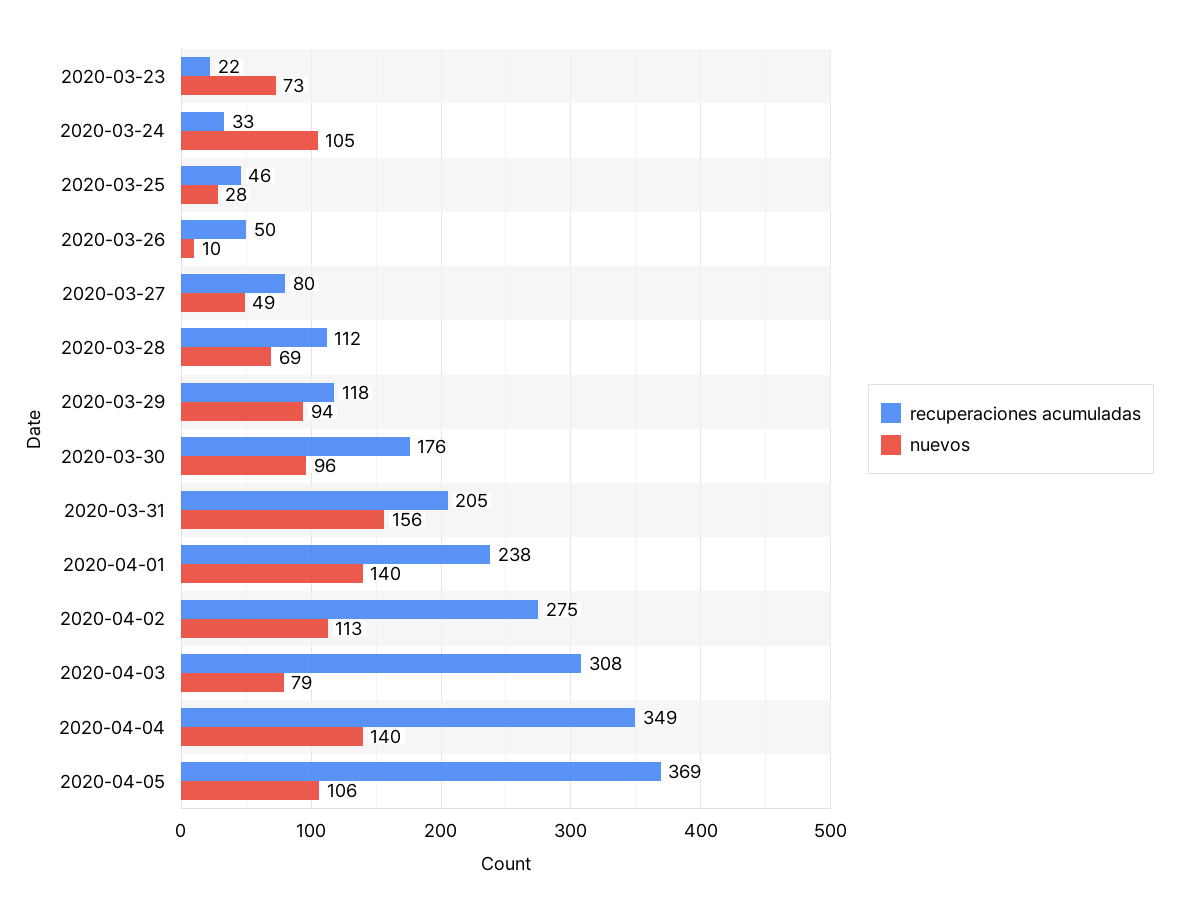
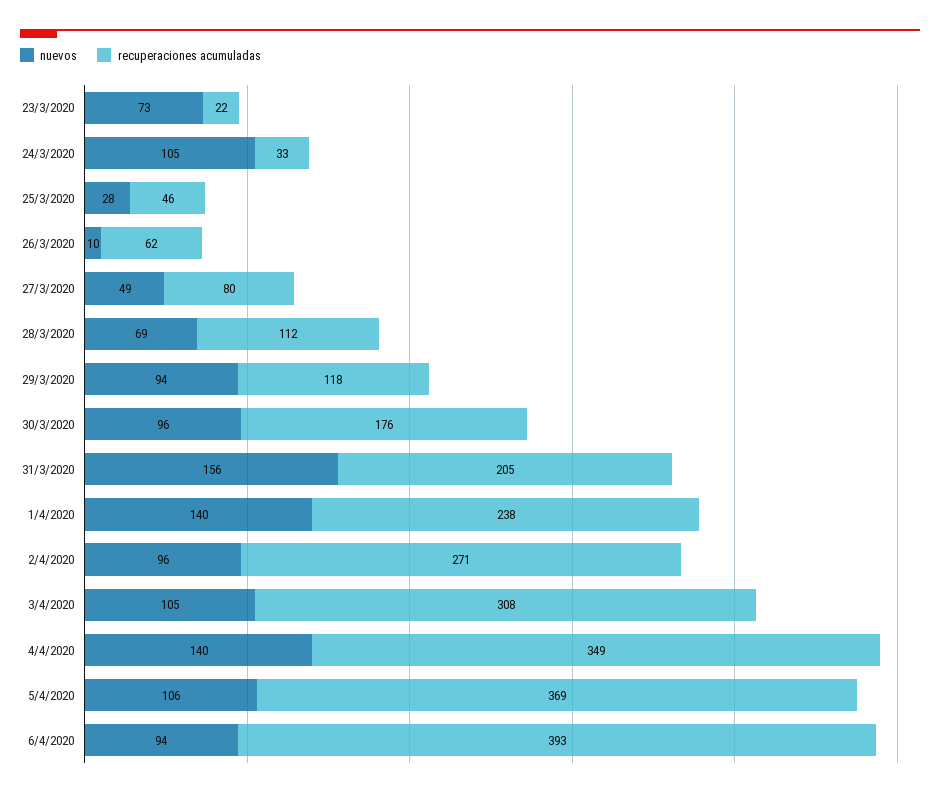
recuperaciones acumuladas, 2020-03-26: 50 -> 62
recuperaciones acumuladas, 2020-04-02: 275 -> 271
nuevos, 2020-04-02: 113 -> 96
nuevos, 2020-04-03: 79 -> 105
nuevos, 6/4/2020: none -> 94
recuperaciones acumuladas, 6/4/2020: none -> 393

